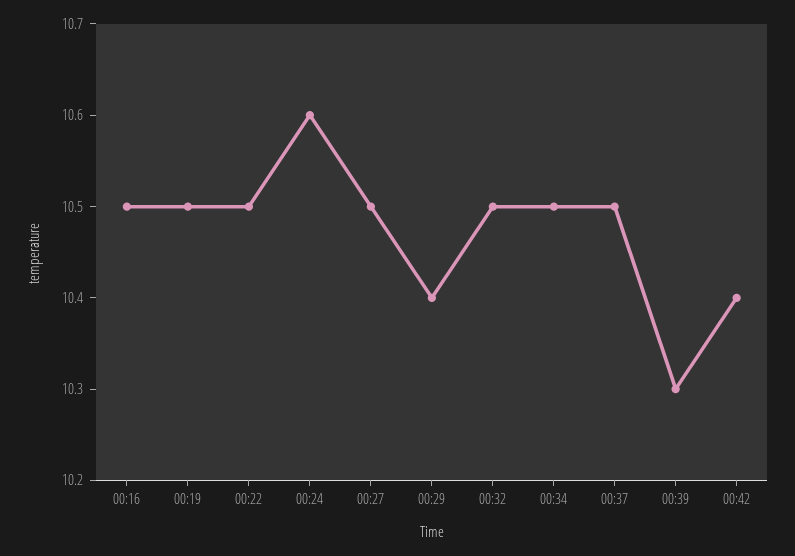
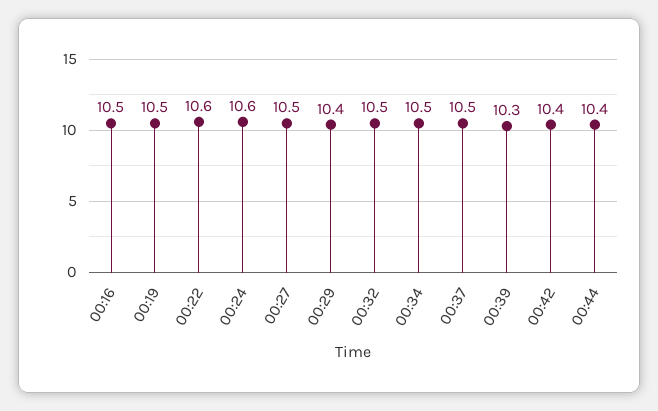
00:22: 10.5 -> 10.6
00:44: none -> 10.4

